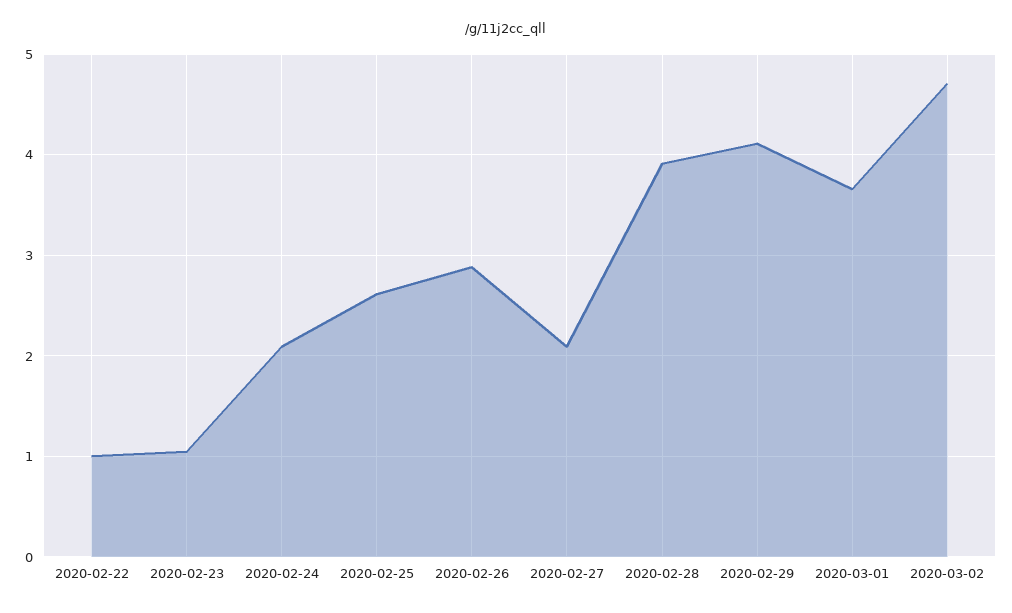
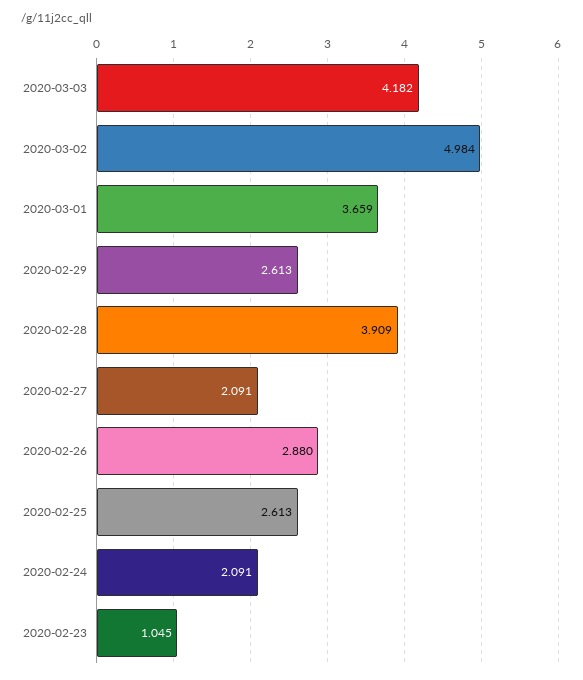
2020-02-22: 1 -> none
2020-02-29: 4.1 -> 2.613
2020-03-02: 4.7 -> 4.984
2020-03-03: none -> 4.182

